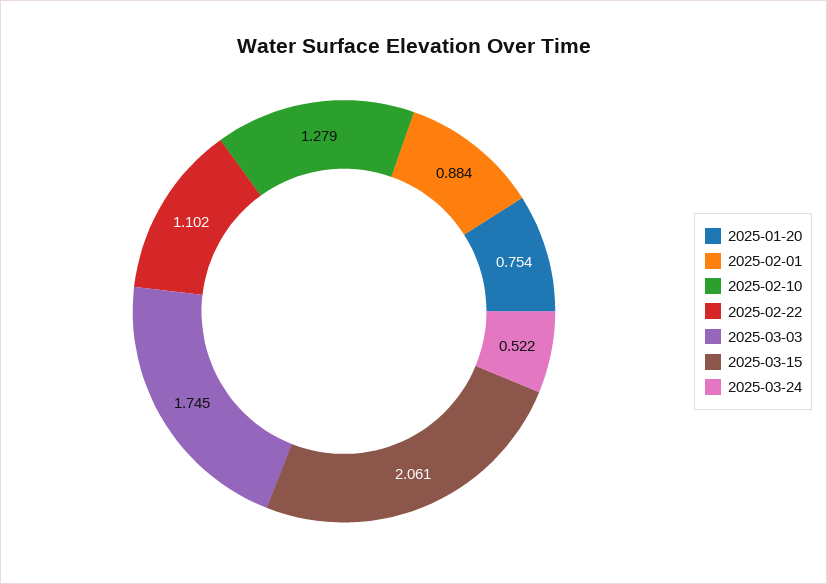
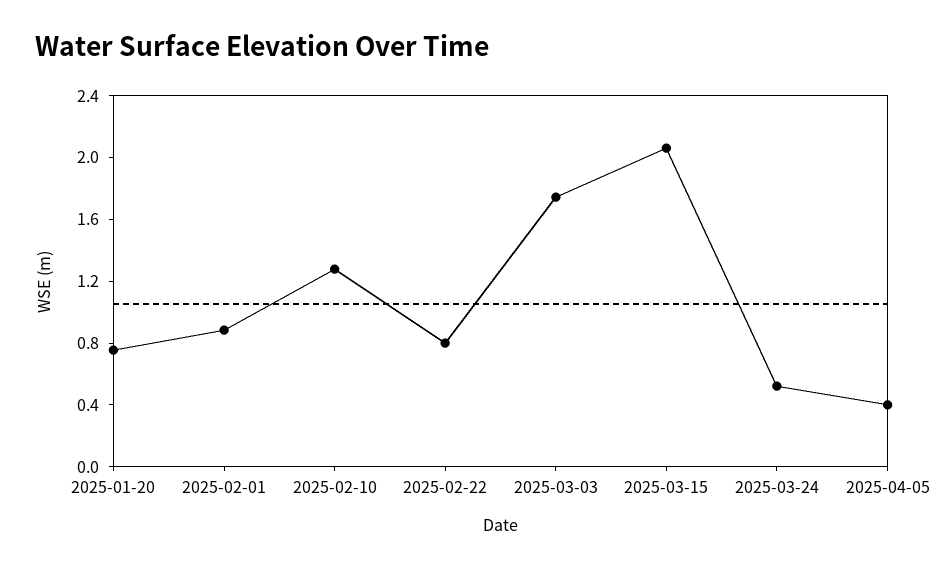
2025-02-22: 1.102 -> 0.8
2025-04-05: none -> 0.4

